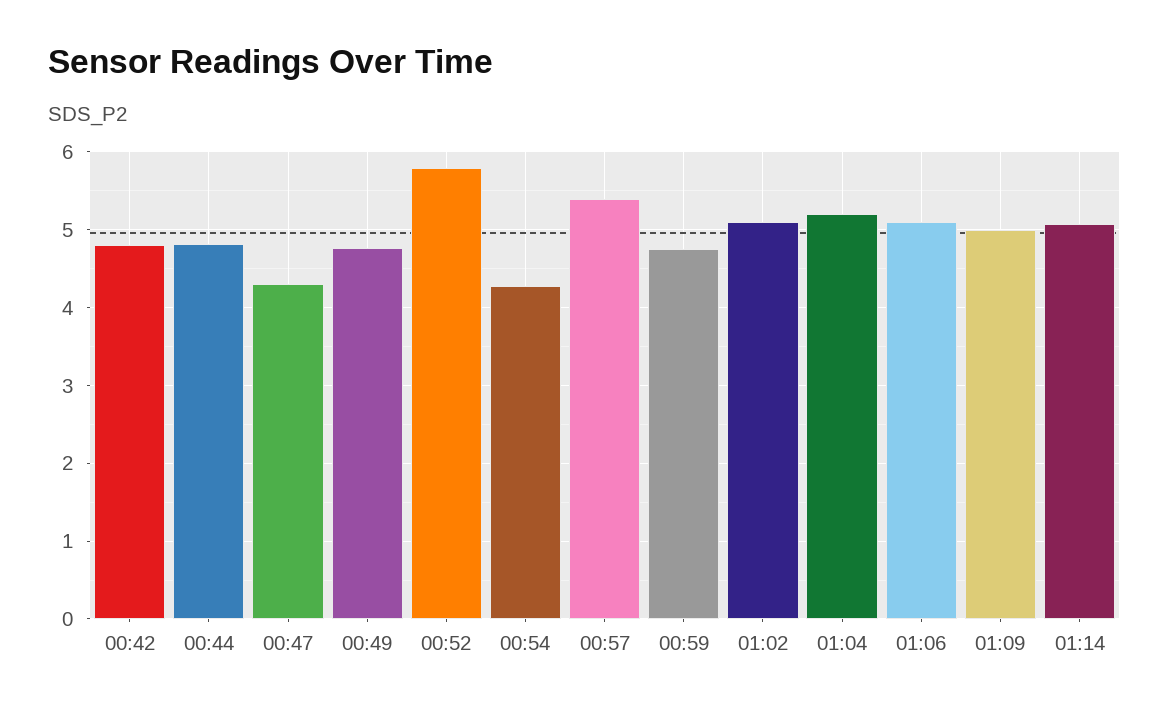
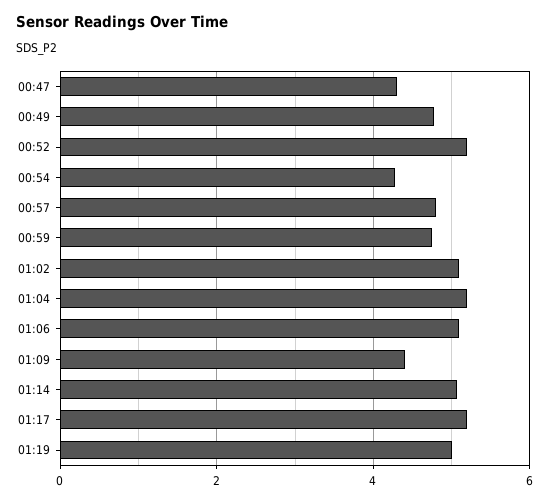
00:42: 4.8 -> none
00:44: 4.8 -> none
00:52: 5.8 -> 5.2
00:57: 5.4 -> 4.8
01:09: 5 -> 4.4
01:17: none -> 5.2
01:19: none -> 5

